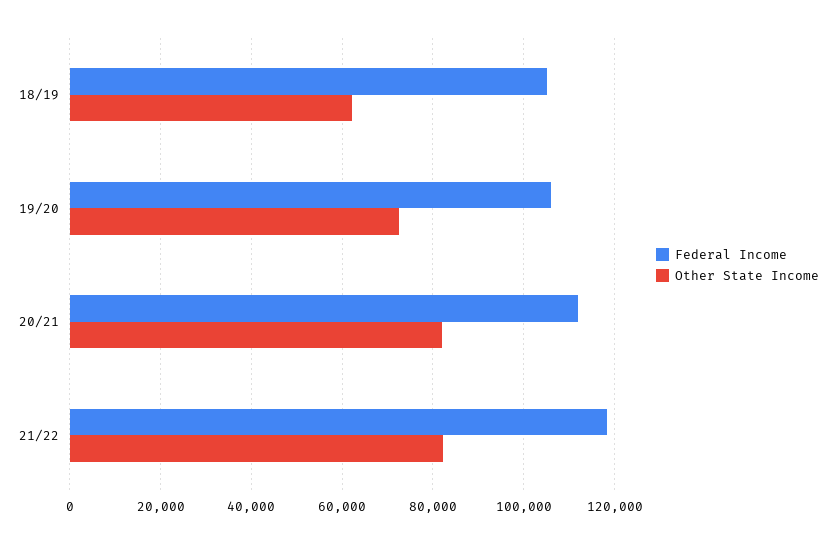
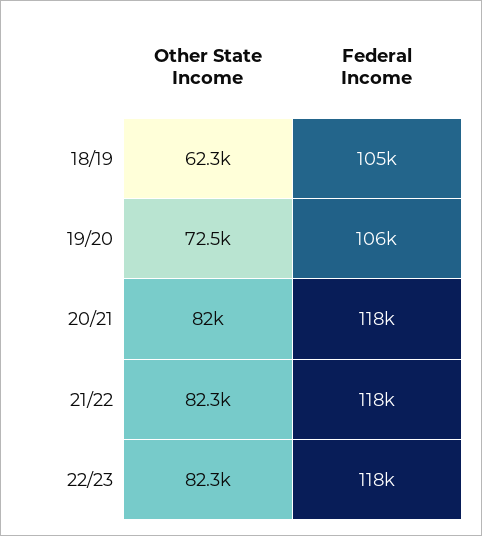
Federal Income, 20/21: 112000 -> 118000
Other State Income, 22/23: none -> 82300
Federal Income, 22/23: none -> 118000

